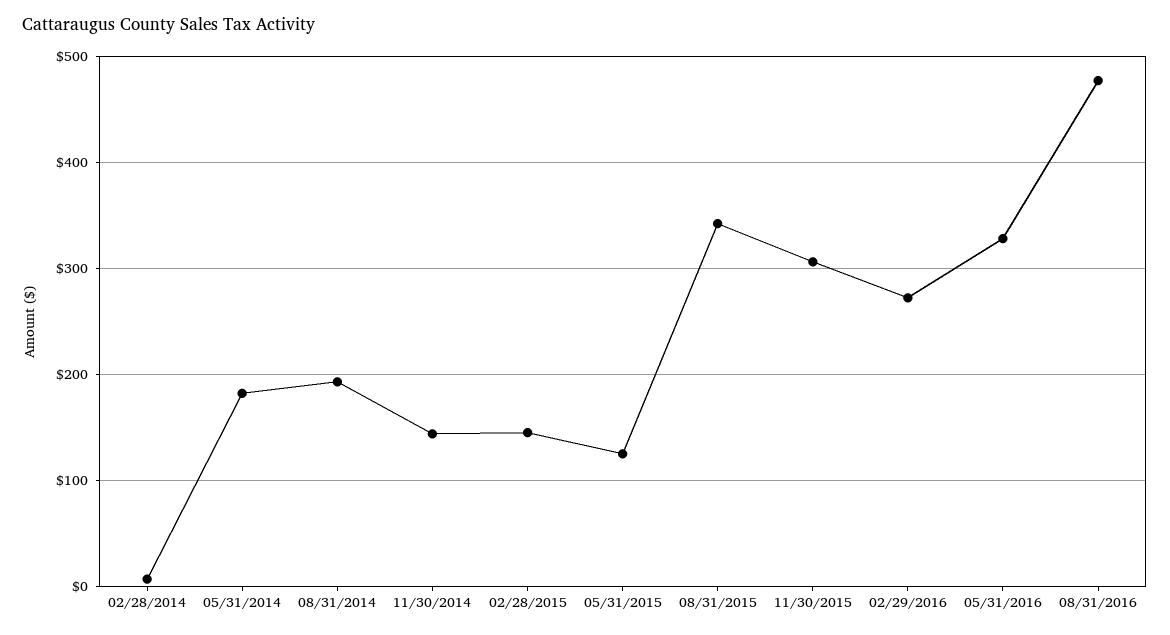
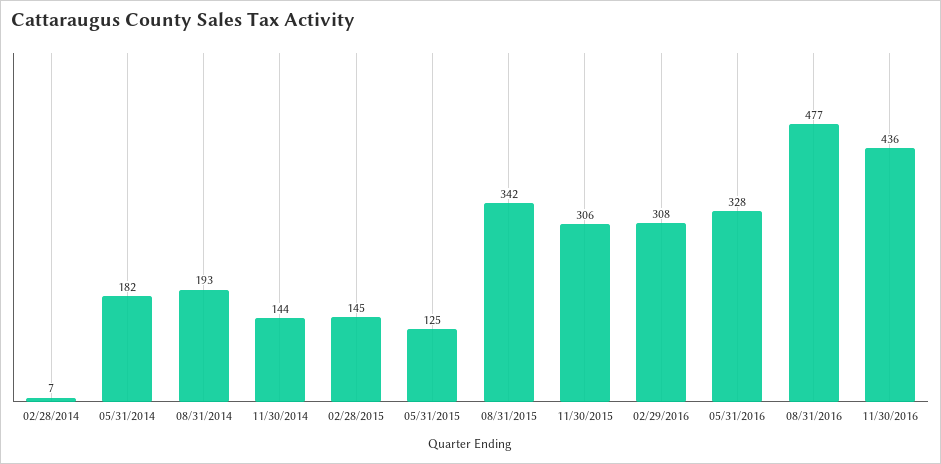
02/29/2016: 270 -> 308
11/30/2016: none -> 436

